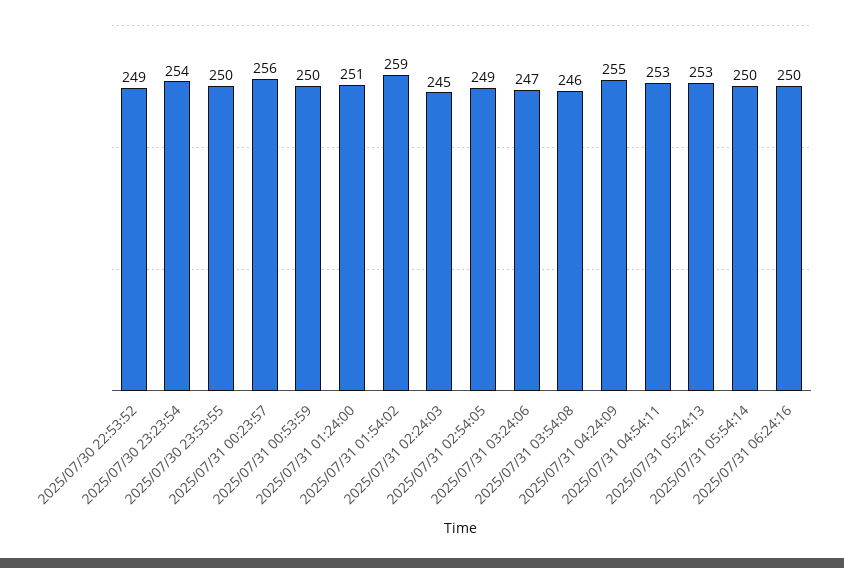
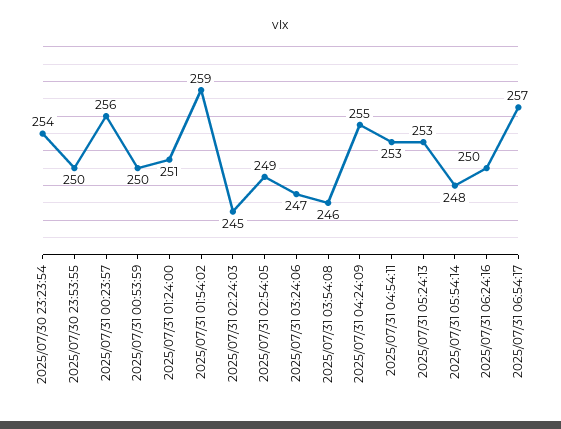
2025/07/30 22:53:52: 249 -> none
2025/07/31 05:54:14: 250 -> 248
2025/07/31 06:54:17: none -> 257

